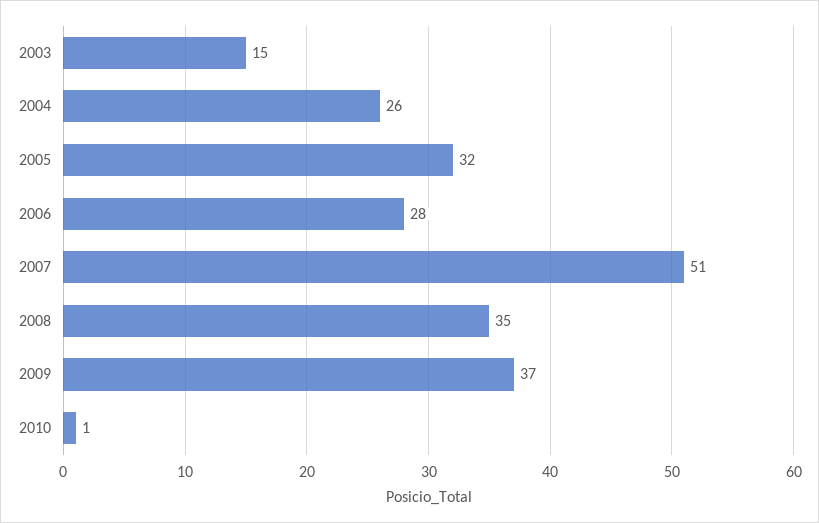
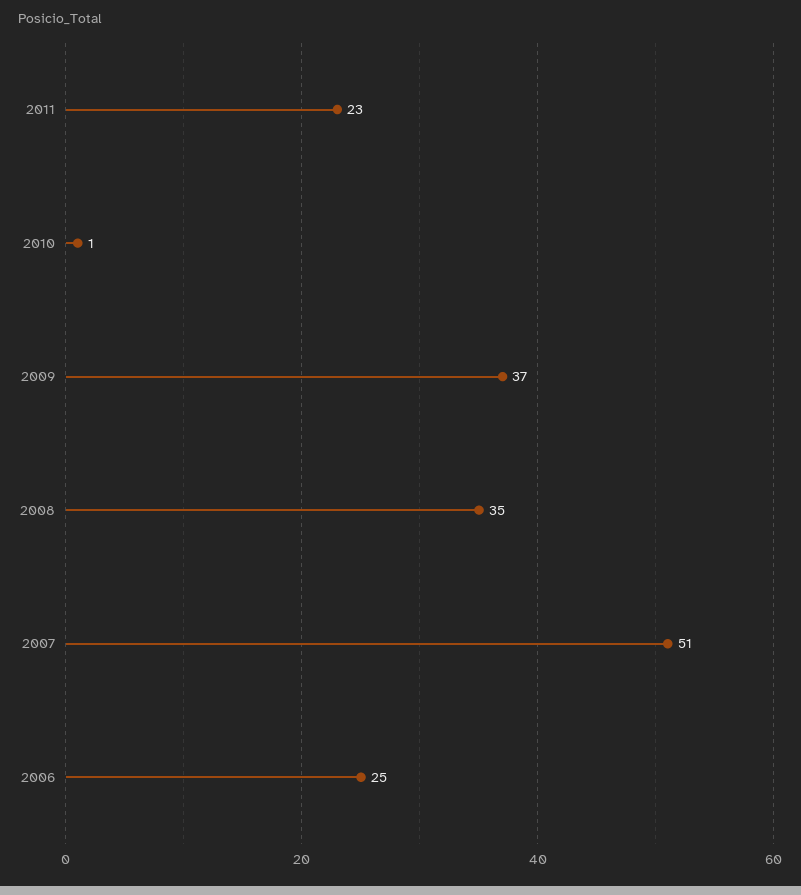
2003: 15 -> none
2004: 26 -> none
2005: 32 -> none
2006: 28 -> 25
2011: none -> 23

